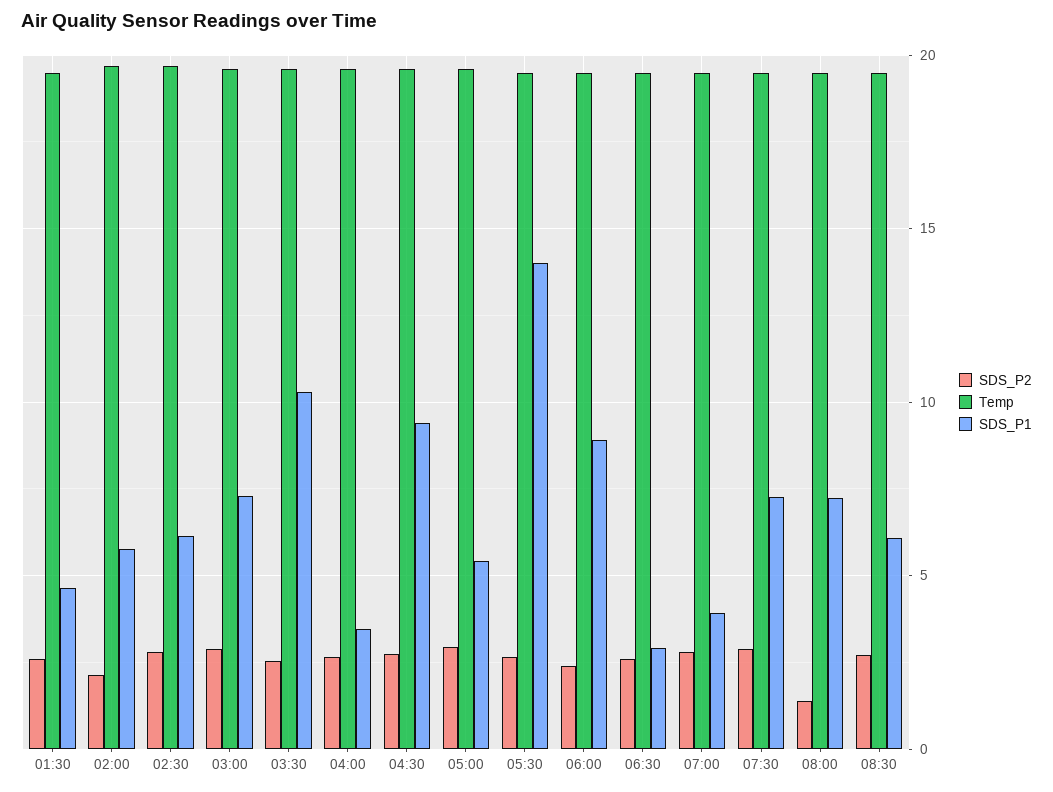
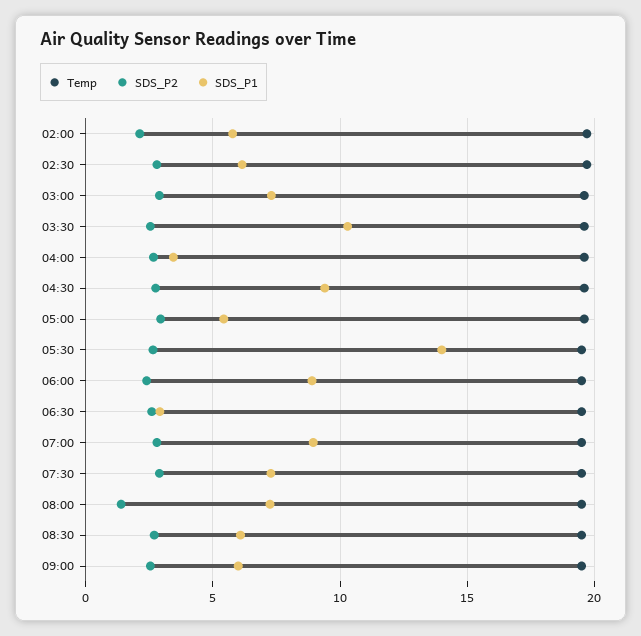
SDS_P2, 01:30: 2.5 -> none
Temp, 01:30: 19.5 -> none
SDS_P1, 01:30: 4.5 -> none
SDS_P1, 07:00: 4 -> 9
Temp, 09:00: none -> 19.5
SDS_P2, 09:00: none -> 2.5
SDS_P1, 09:00: none -> 6

